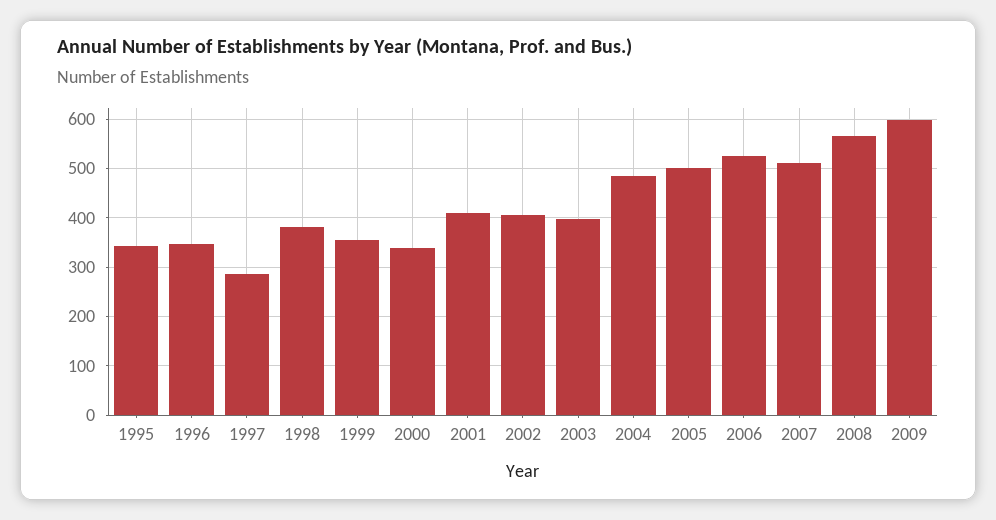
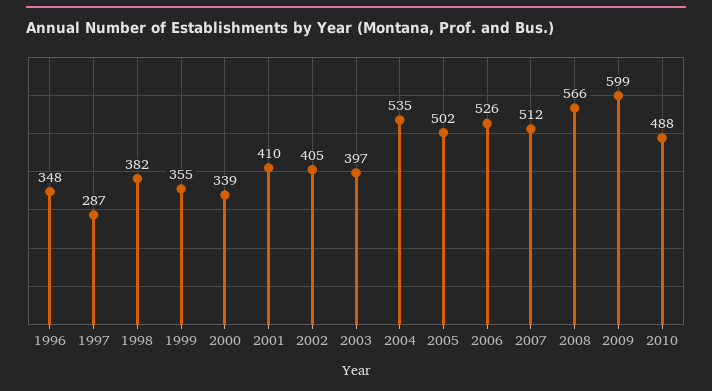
1995: 340 -> none
2004: 480 -> 535
2010: none -> 488

